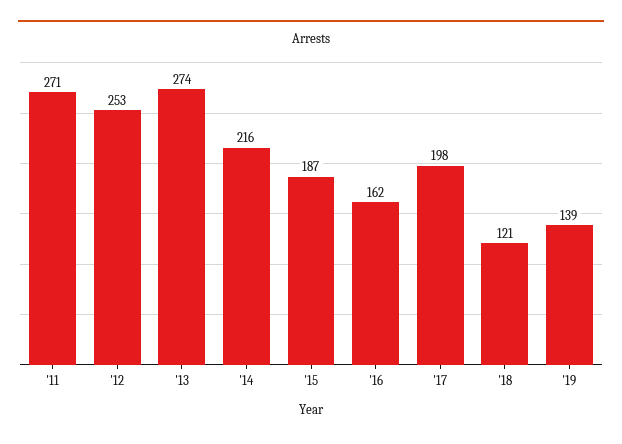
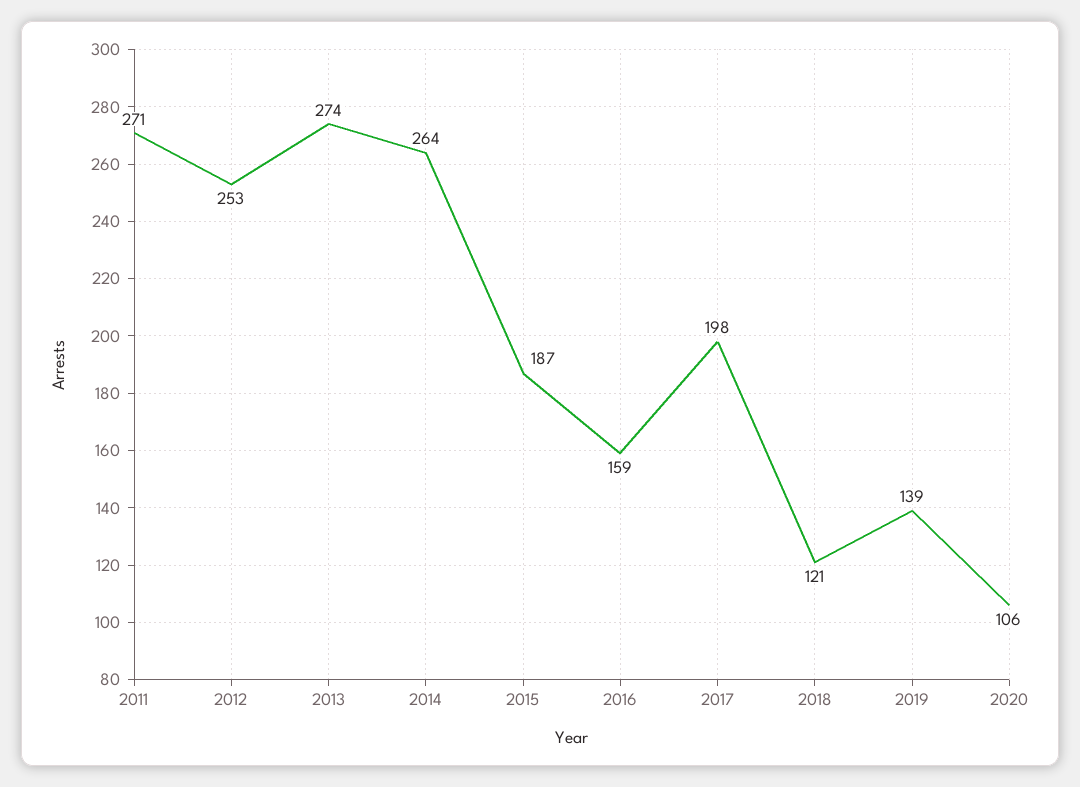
'14: 216 -> 264
'16: 162 -> 159
2020: none -> 106

